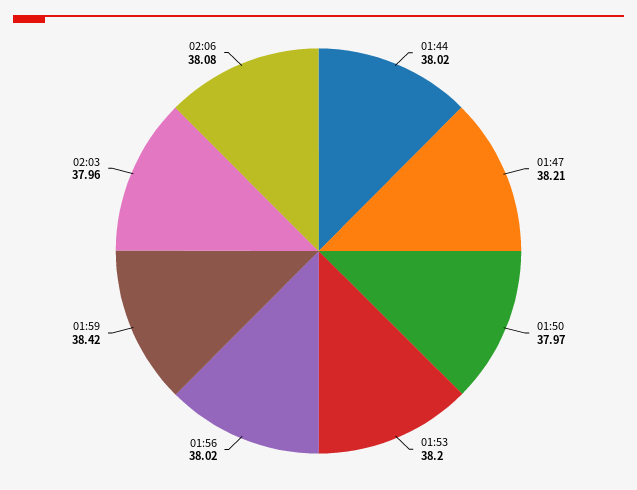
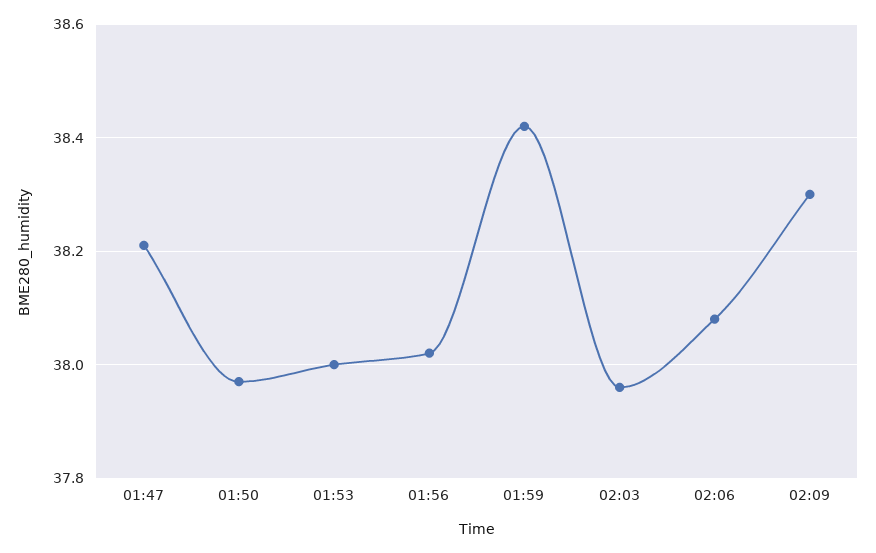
01:44: 38.02 -> none
01:53: 38.2 -> 38
02:09: none -> 38.3

